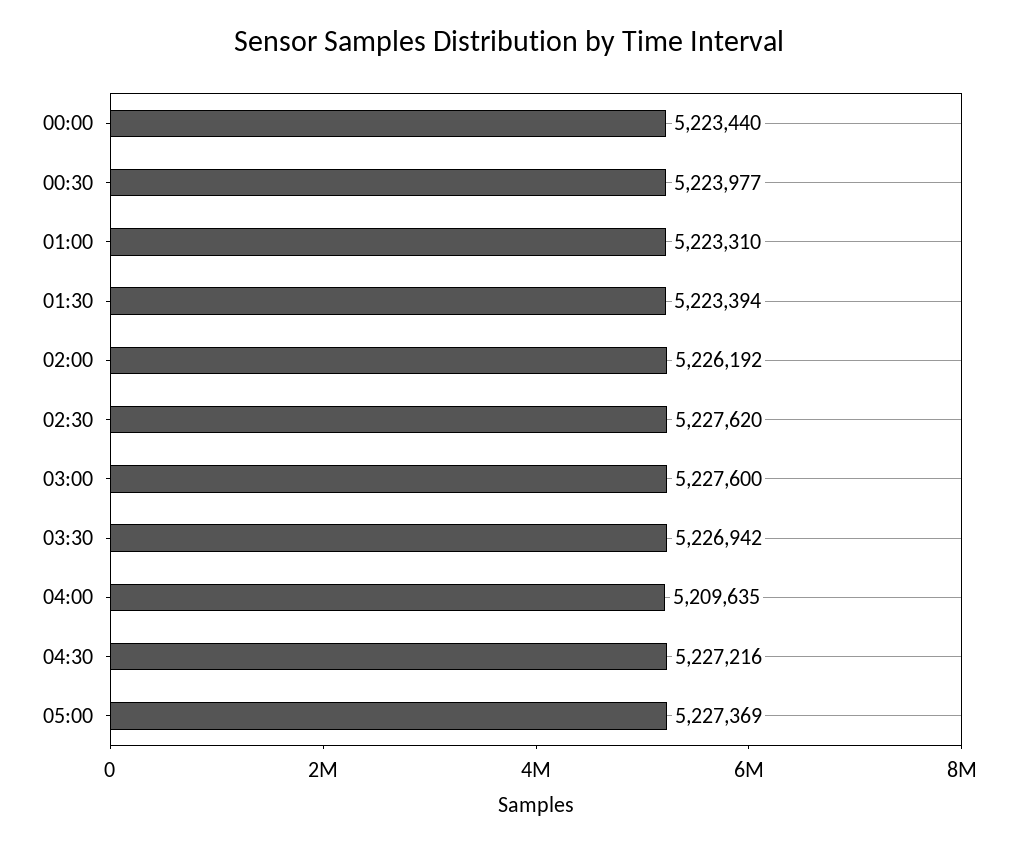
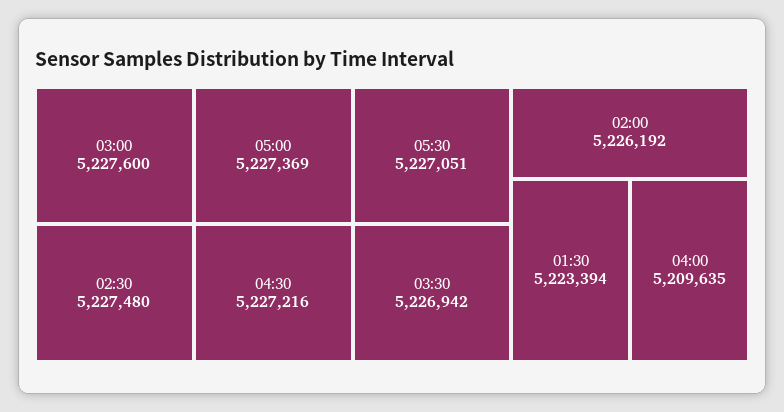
00:00: 5223440 -> none
00:30: 5223977 -> none
01:00: 5223310 -> none
02:30: 5227620 -> 5227480
05:30: none -> 5227051

